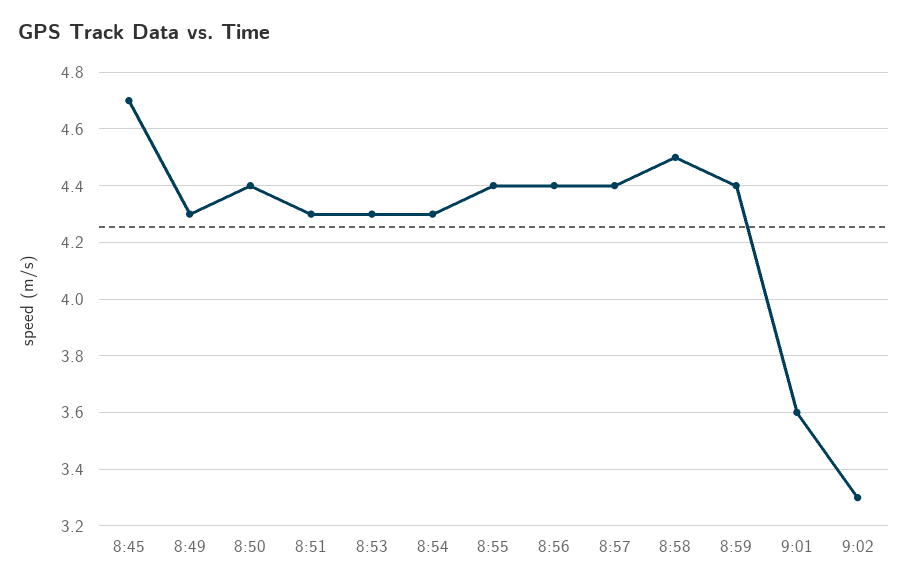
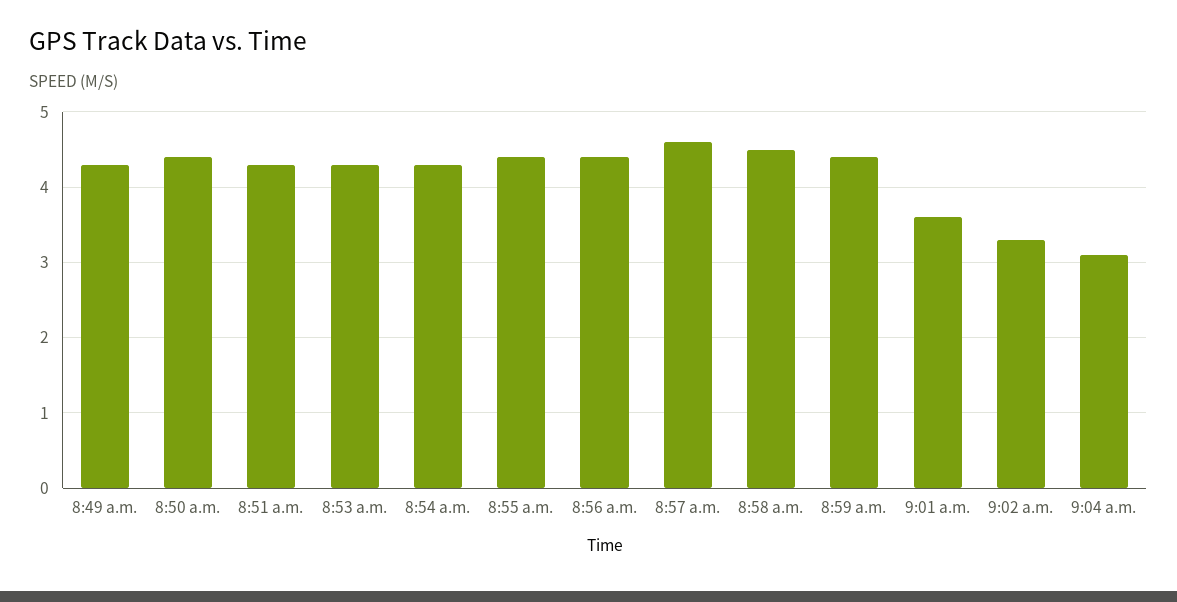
8:45: 4.7 -> none
8:57: 4.4 -> 4.6
9:04 a.m.: none -> 3.1

